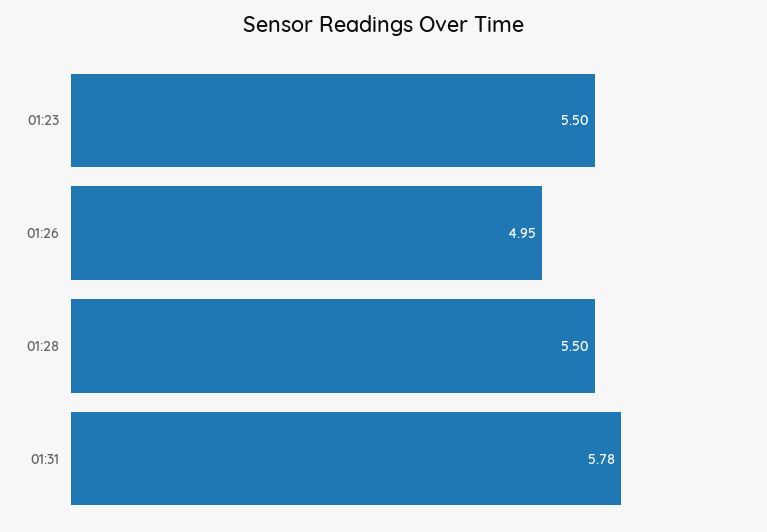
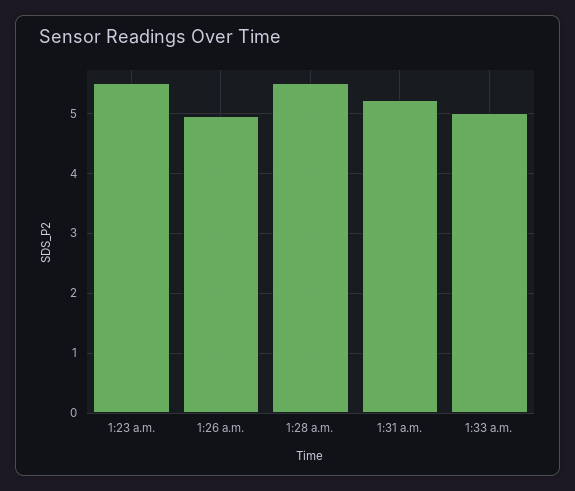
01:31: 5.78 -> 5.2
1:33 a.m.: none -> 5

